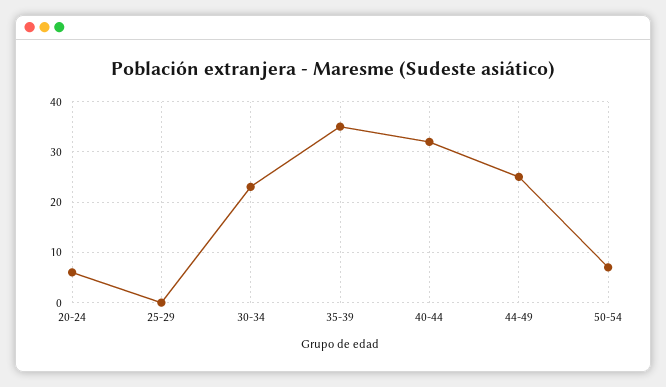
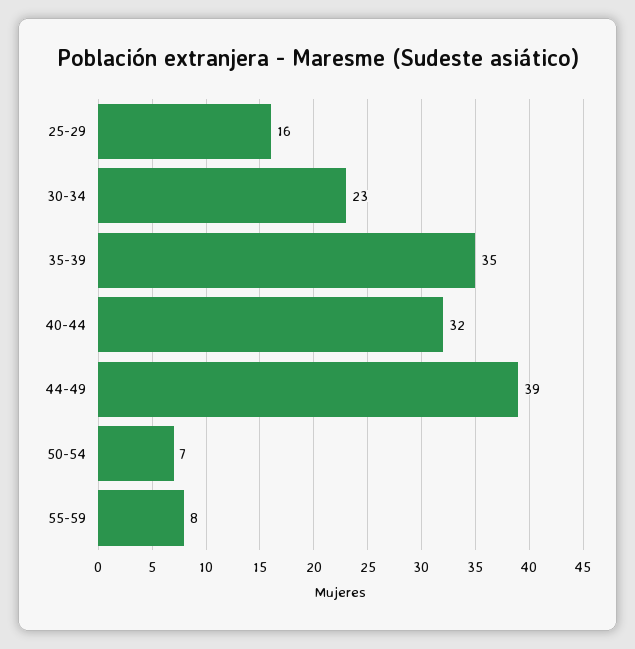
20-24: 5 -> none
25-29: 0 -> 16
44-49: 25 -> 39
55-59: none -> 8

